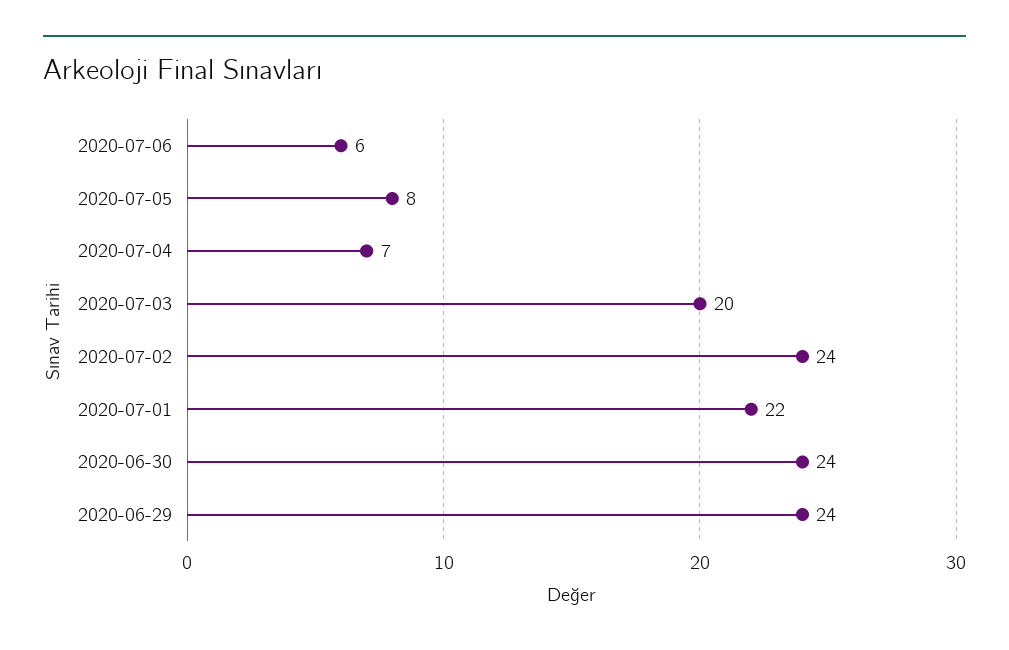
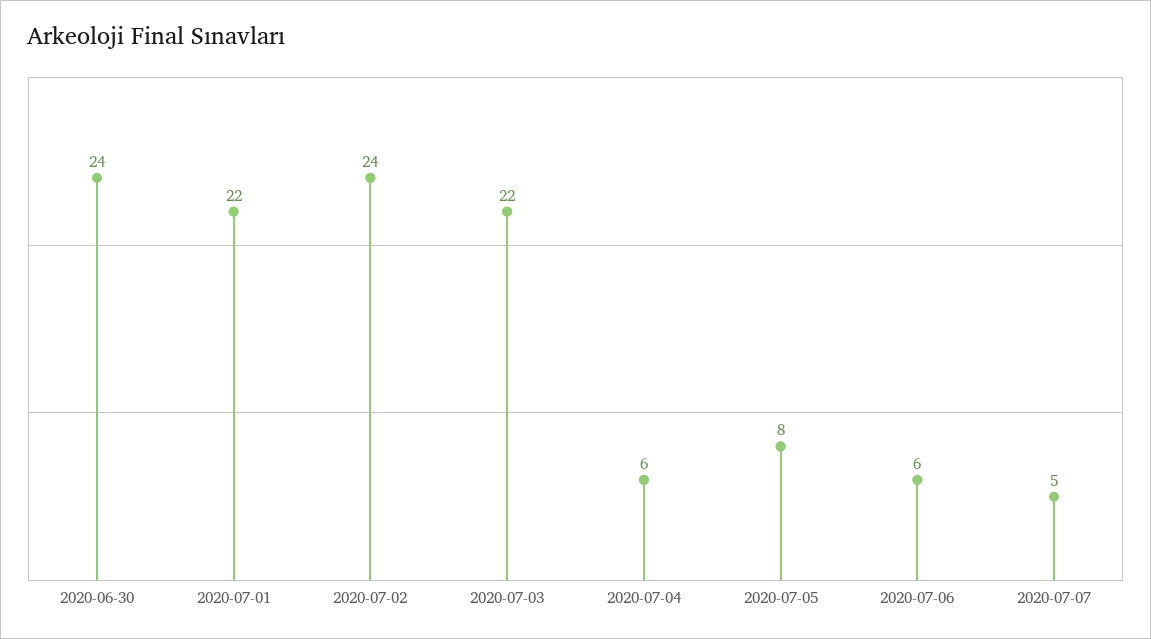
2020-07-04: 7 -> 6
2020-07-03: 20 -> 22
2020-06-29: 24 -> none
2020-07-07: none -> 5

